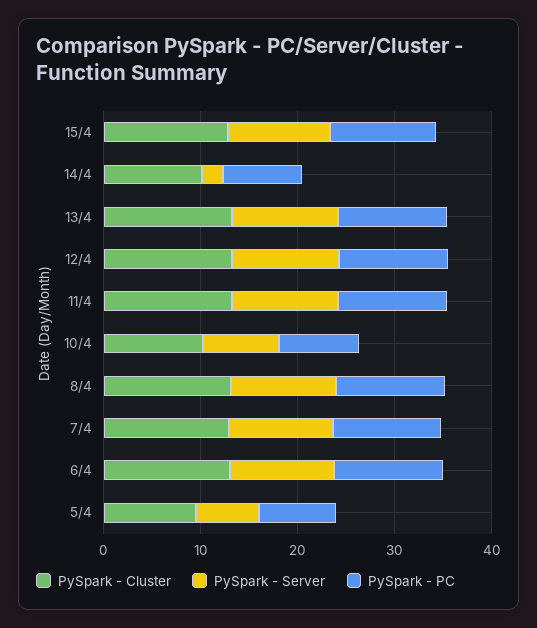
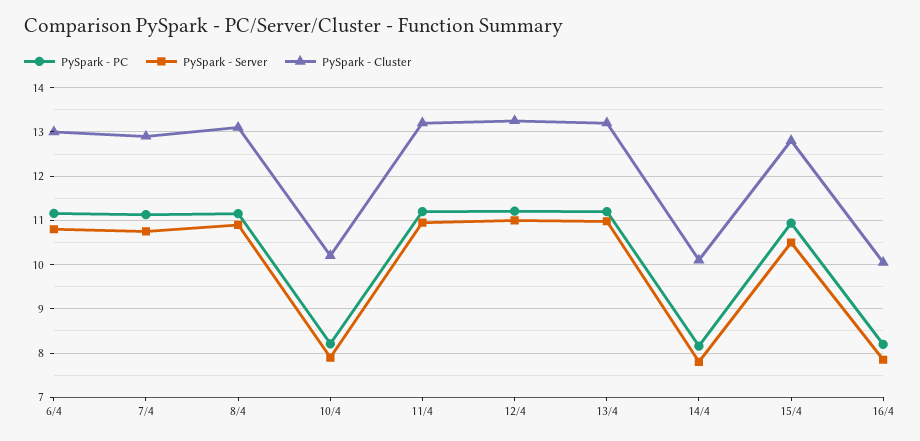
PySpark - Server, 14/4: 2 -> 7.8
PySpark - Cluster, 5/4: 10 -> none
PySpark - Server, 5/4: 6 -> none
PySpark - PC, 5/4: 8 -> none
PySpark - PC, 16/4: none -> 8.2
PySpark - Server, 16/4: none -> 7.8
PySpark - Cluster, 16/4: none -> 10

